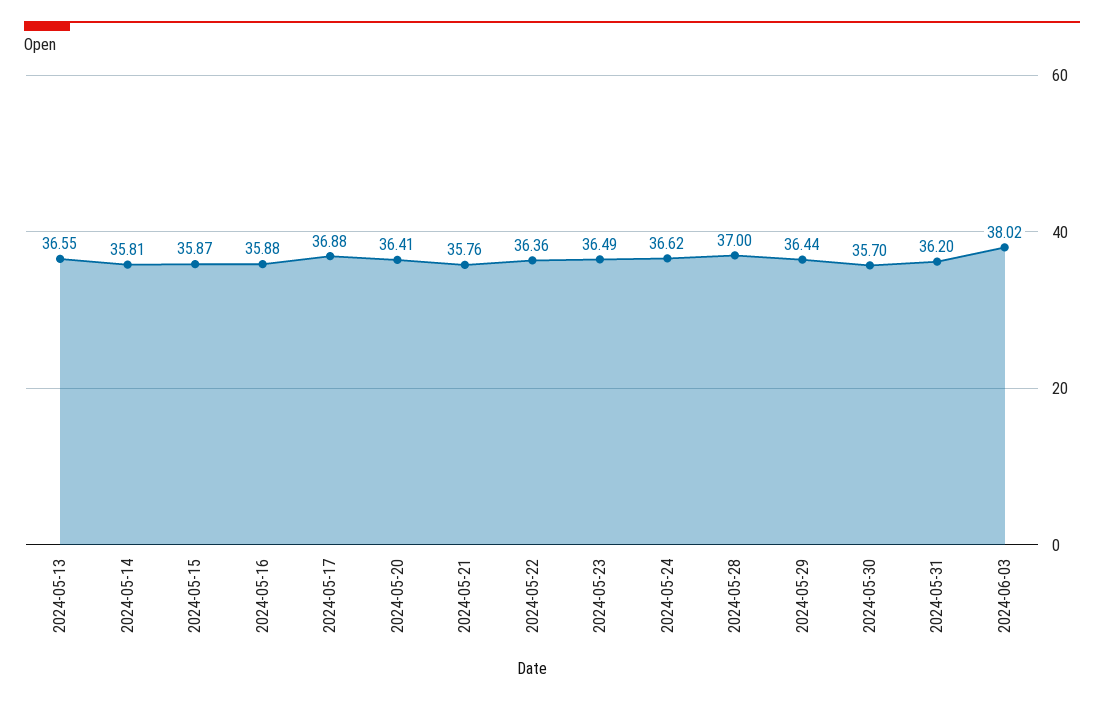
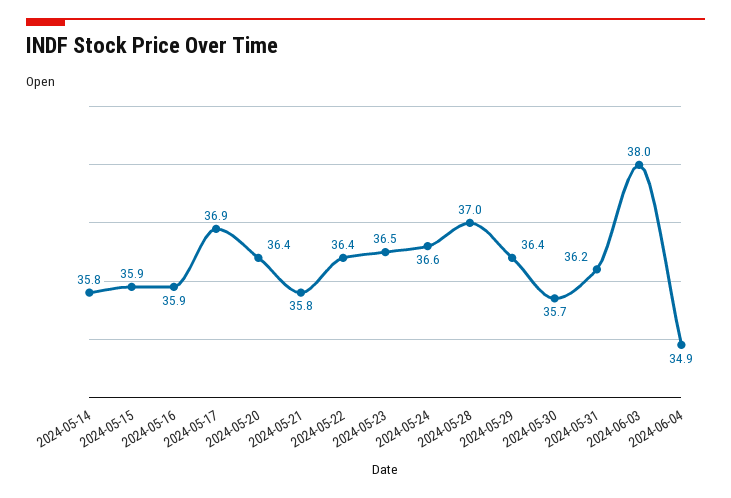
2024-05-13: 36.55 -> none
2024-06-04: none -> 34.9

